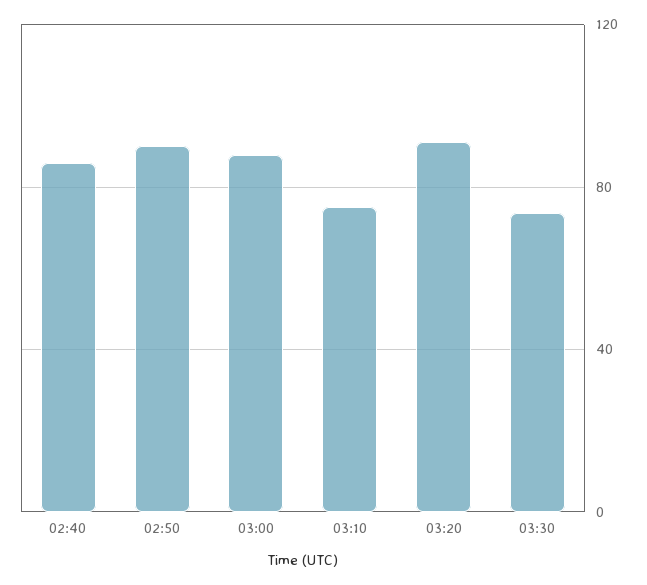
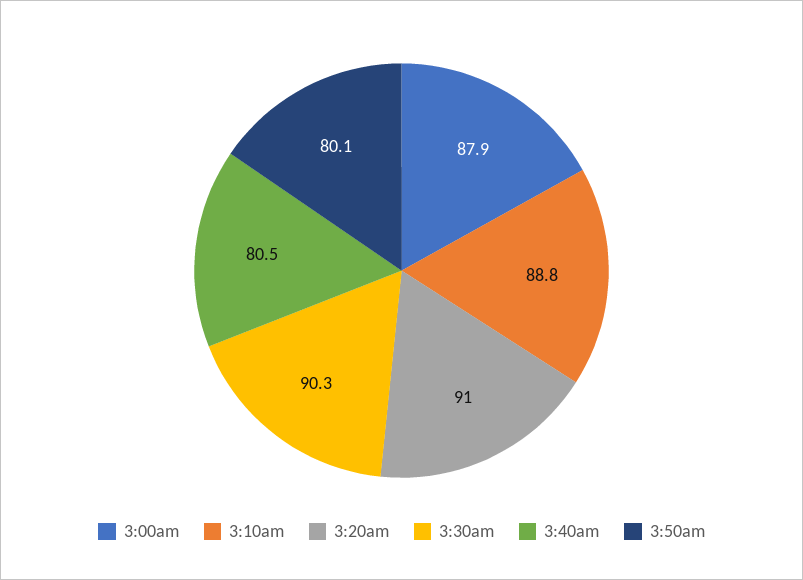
02:40: 85 -> none
02:50: 90 -> none
03:10: 75 -> 88.8
03:30: 75 -> 90.3
3:40am: none -> 80.5
3:50am: none -> 80.1

